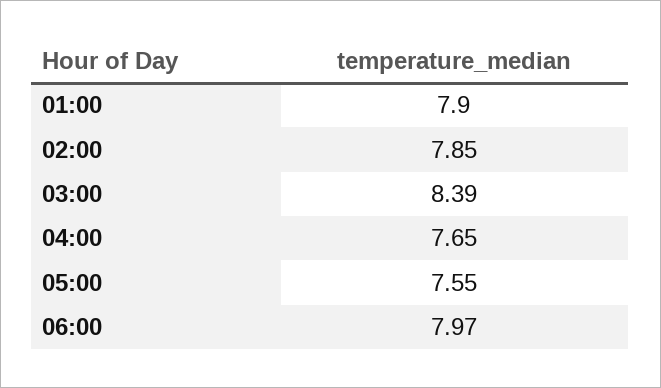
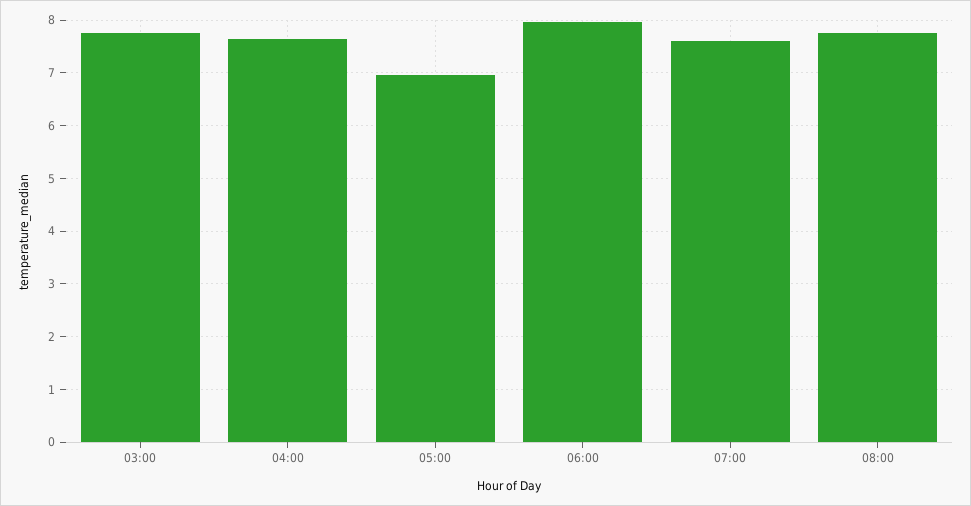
01:00: 7.9 -> none
02:00: 7.85 -> none
03:00: 8.39 -> 7.8
05:00: 7.55 -> 7
07:00: none -> 7.6
08:00: none -> 7.8

